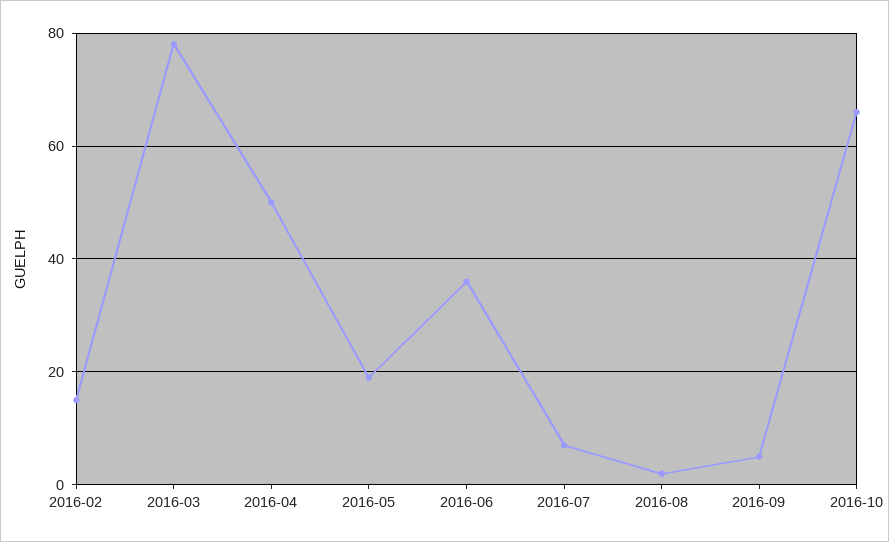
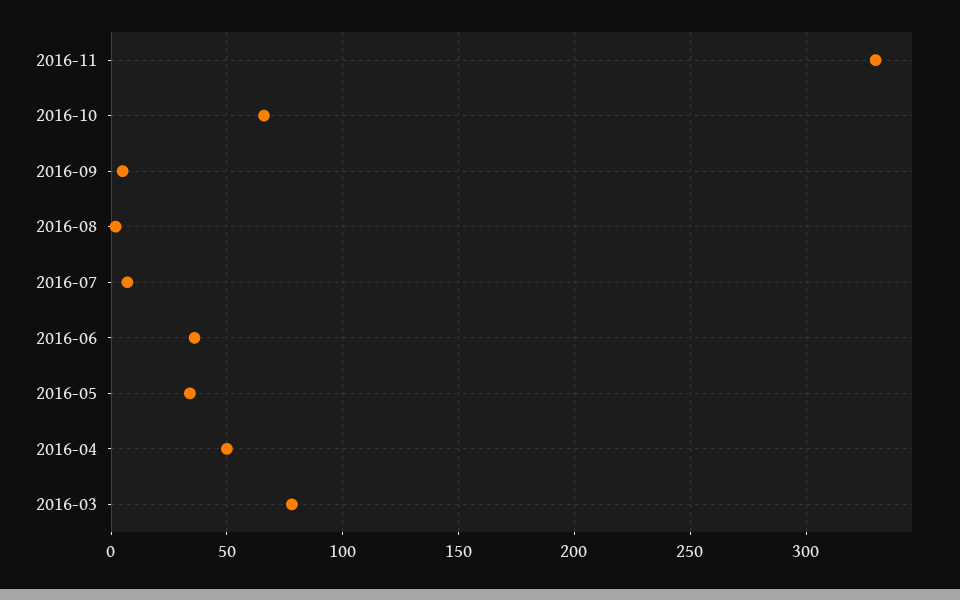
2016-02: 15 -> none
2016-05: 20 -> 35
2016-11: none -> 330

